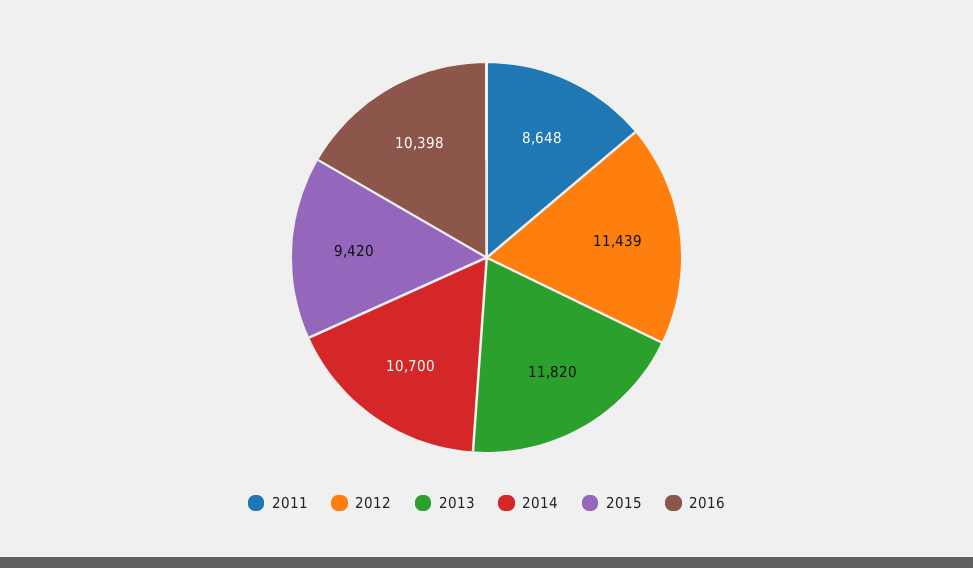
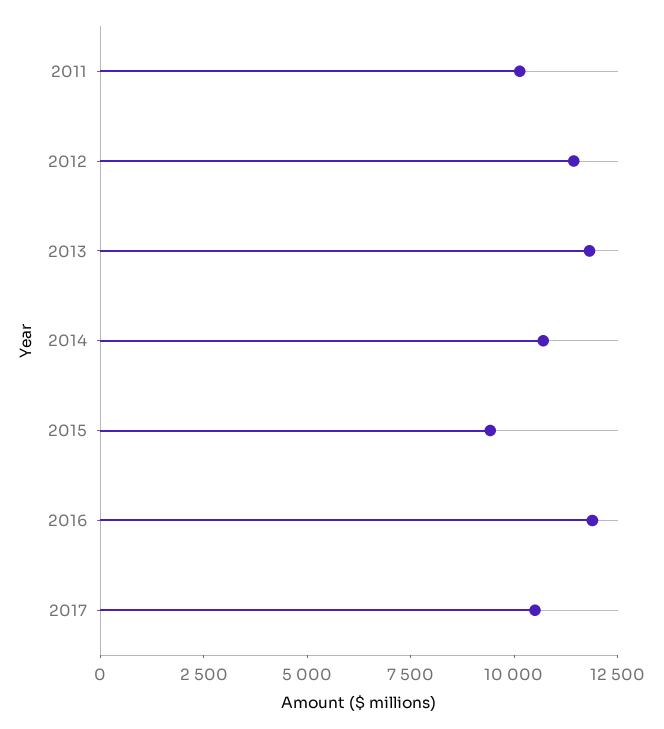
2011: 8648 -> 10000
2016: 10398 -> 12000
2017: none -> 10500

